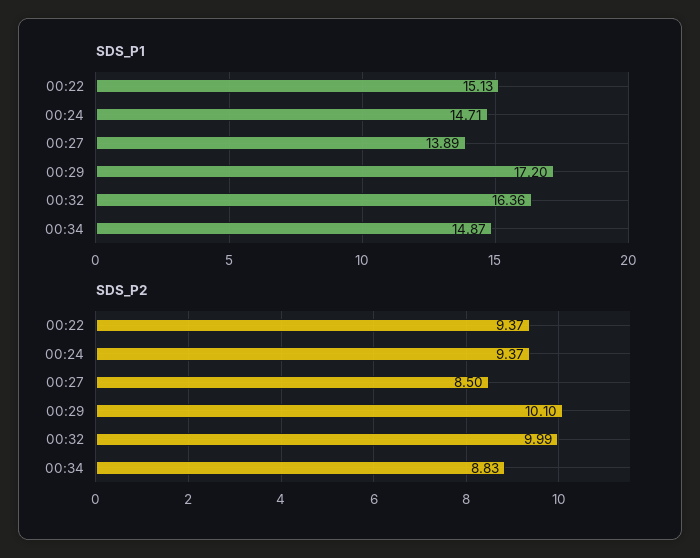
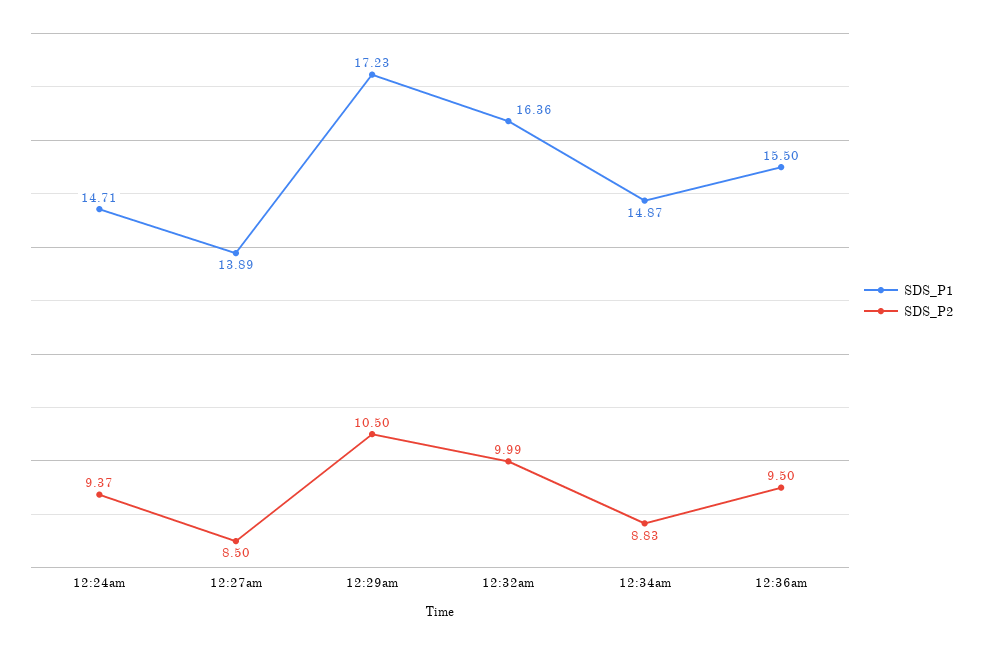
SDS_P1, 00:22: 15.13 -> none
SDS_P1, 00:29: 17.2 -> 17.23
SDS_P2, 00:22: 9.37 -> none
SDS_P2, 00:29: 10.1 -> 10.5
SDS_P1, 12:36am: none -> 15.5
SDS_P2, 12:36am: none -> 9.5

